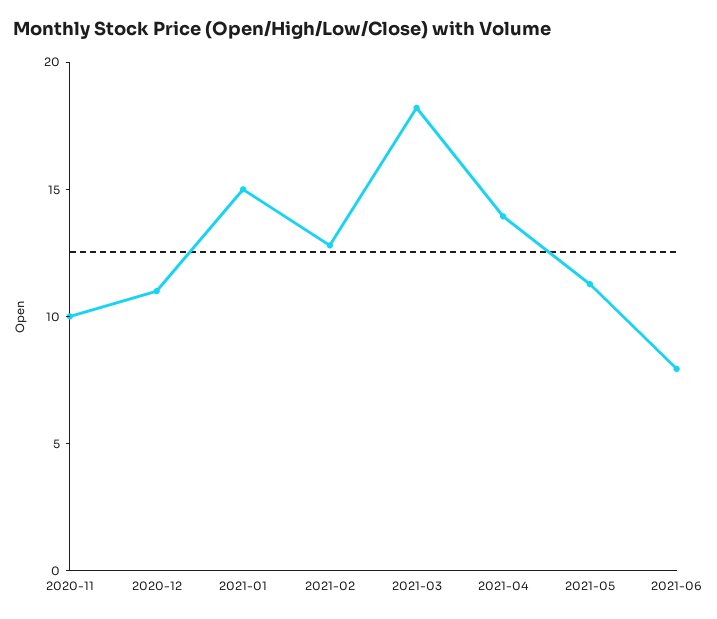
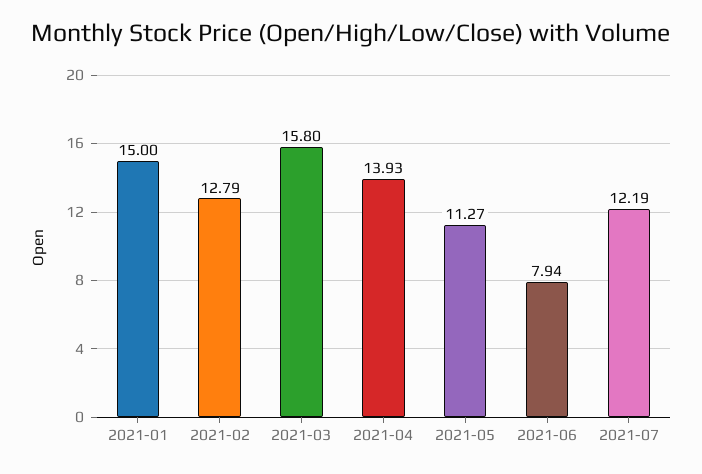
2020-11: 10 -> none
2020-12: 11 -> none
2021-03: 18 -> 15.8
2021-07: none -> 12.19

